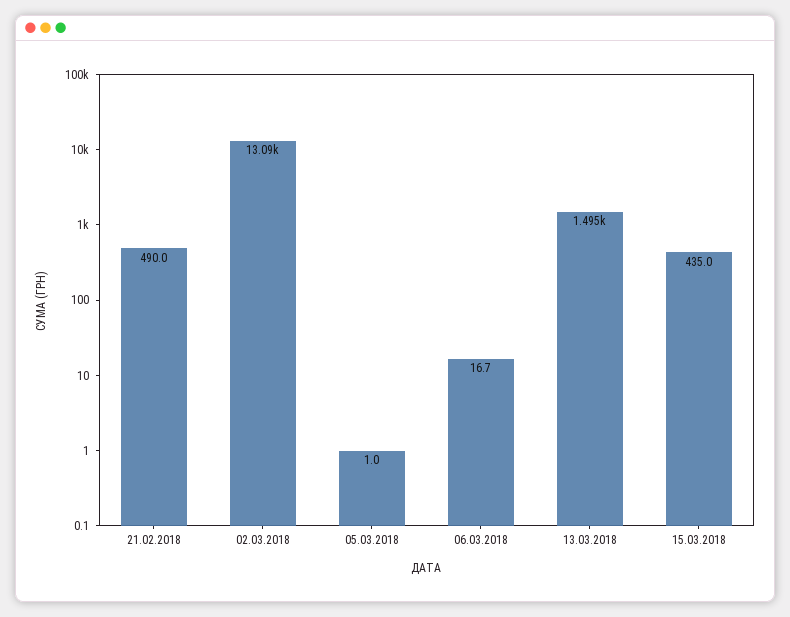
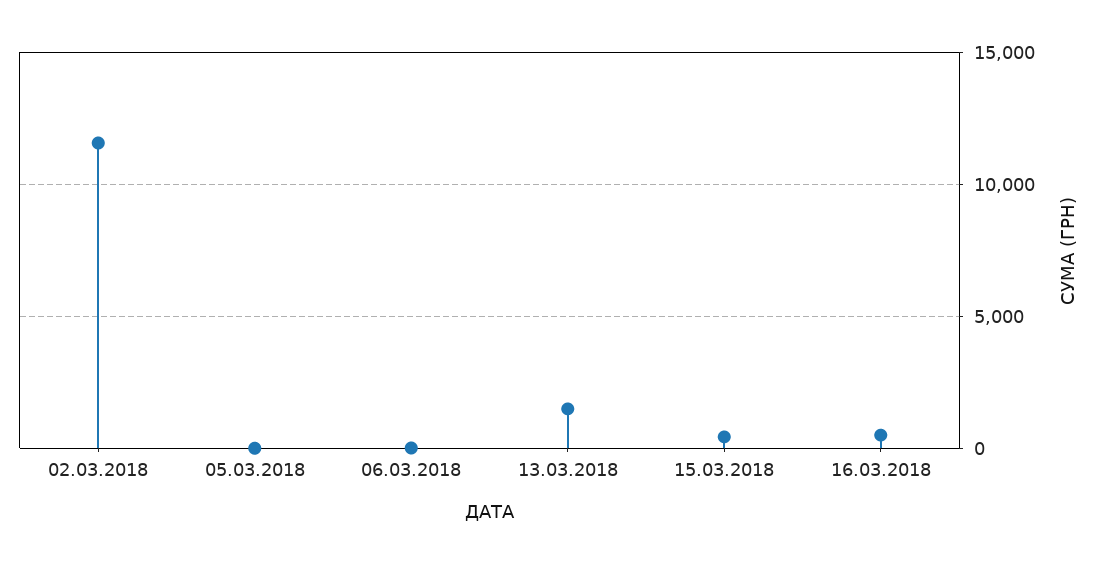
21.02.2018: 490 -> none
02.03.2018: 13090 -> 11500
16.03.2018: none -> 500

